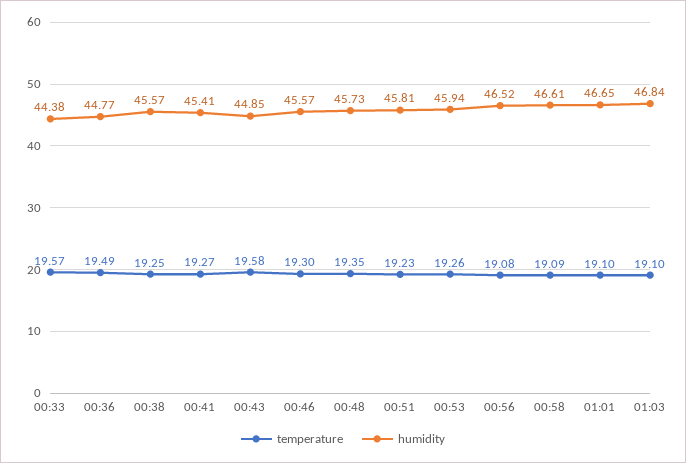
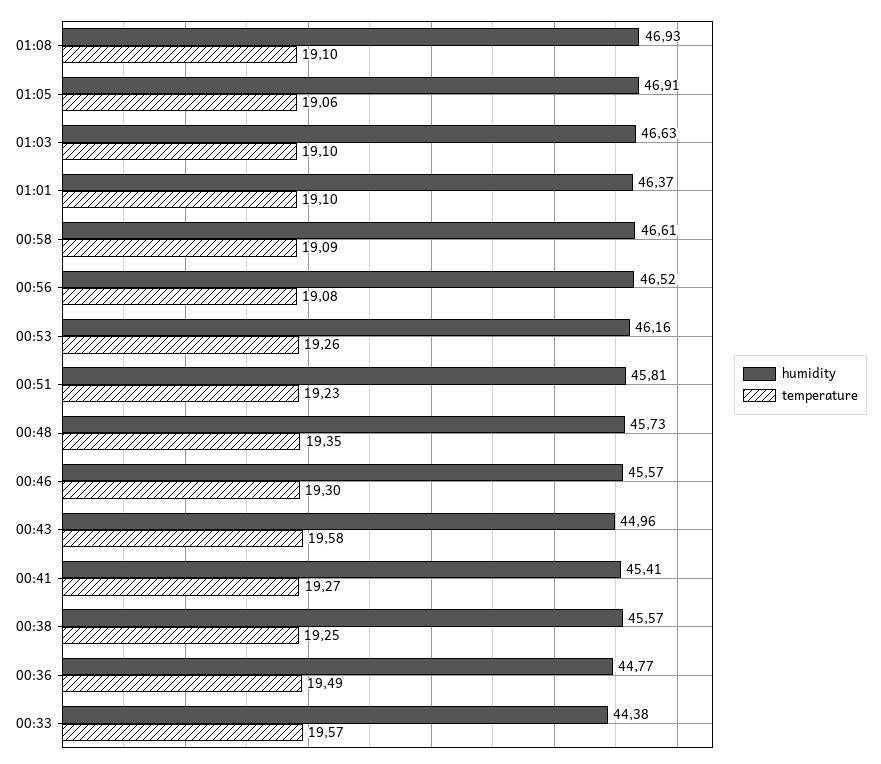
humidity, 00:43: 44.85 -> 44.96
humidity, 00:53: 45.94 -> 46.16
humidity, 01:01: 46.65 -> 46.37
humidity, 01:03: 46.84 -> 46.63
humidity, 01:08: none -> 46.93
temperature, 01:08: none -> 19.1
humidity, 01:05: none -> 46.91
temperature, 01:05: none -> 19.06

